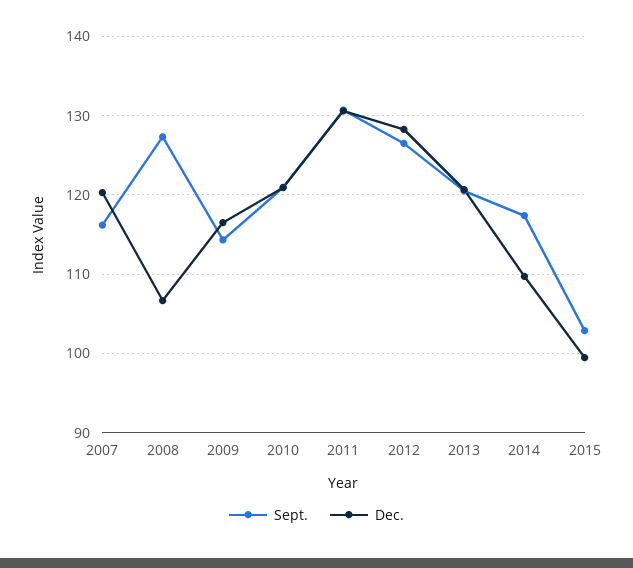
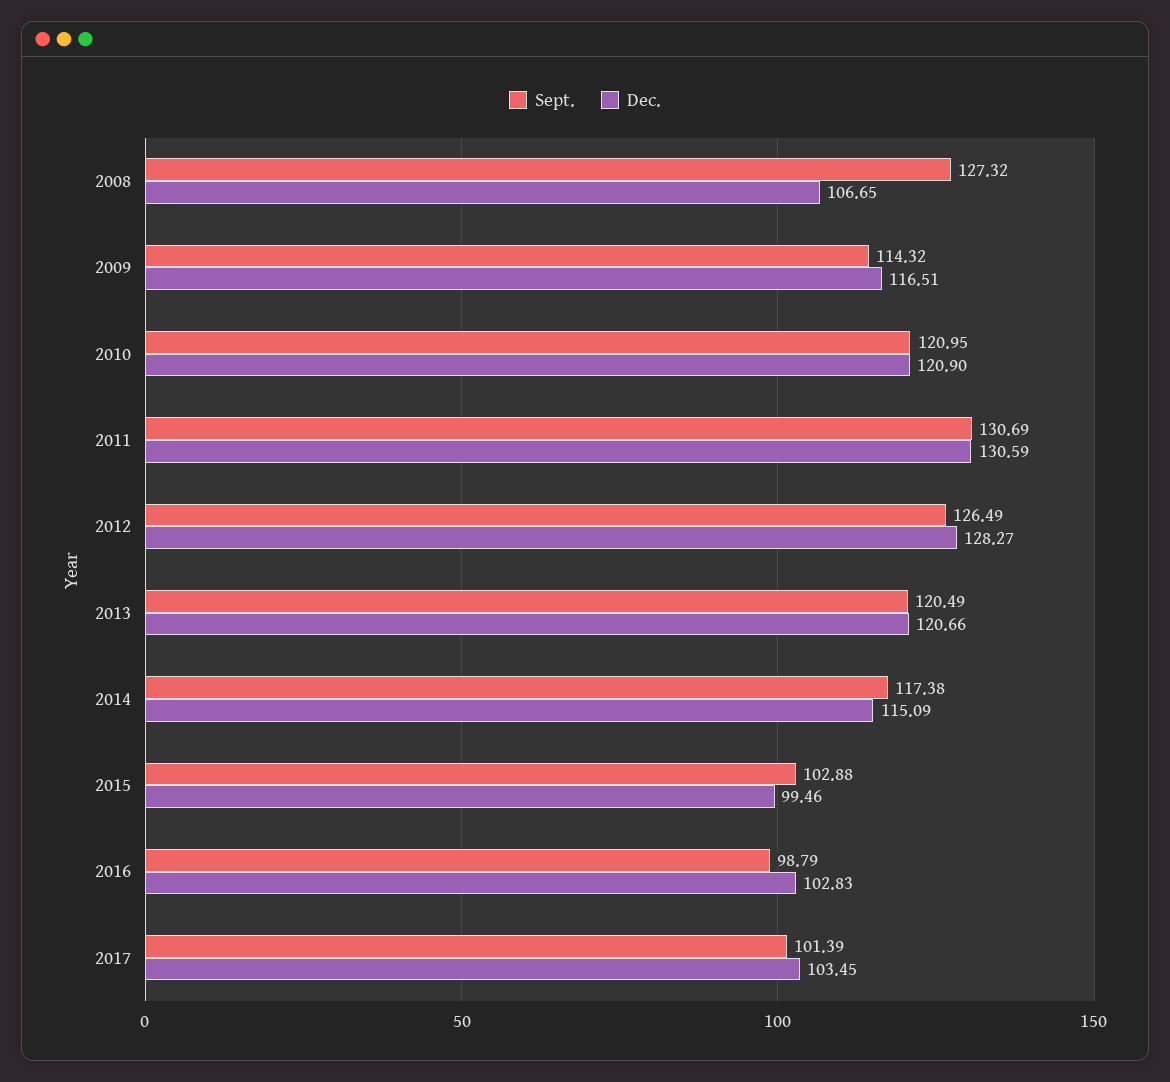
Sept., 2007: 116 -> none
Dec., 2007: 120 -> none
Dec., 2014: 110 -> 115.09
Sept., 2016: none -> 98.79
Dec., 2016: none -> 102.83
Sept., 2017: none -> 101.39
Dec., 2017: none -> 103.45

